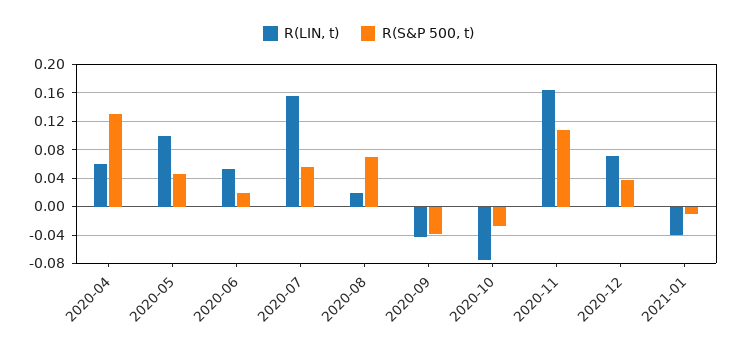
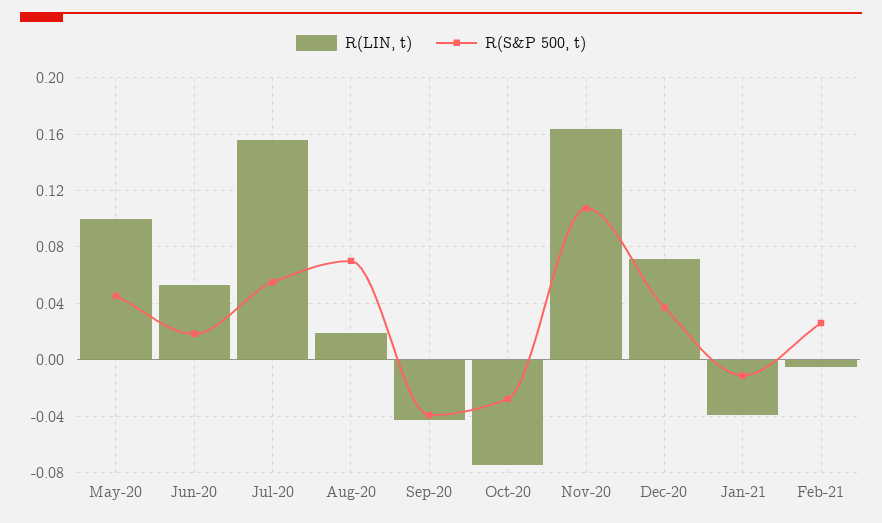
R(LIN, t), 2020-04: 0.06 -> none
R(S&P 500, t), 2020-04: 0.13 -> none
R(LIN, t), Feb-21: none -> -0.005
R(S&P 500, t), Feb-21: none -> 0.025

